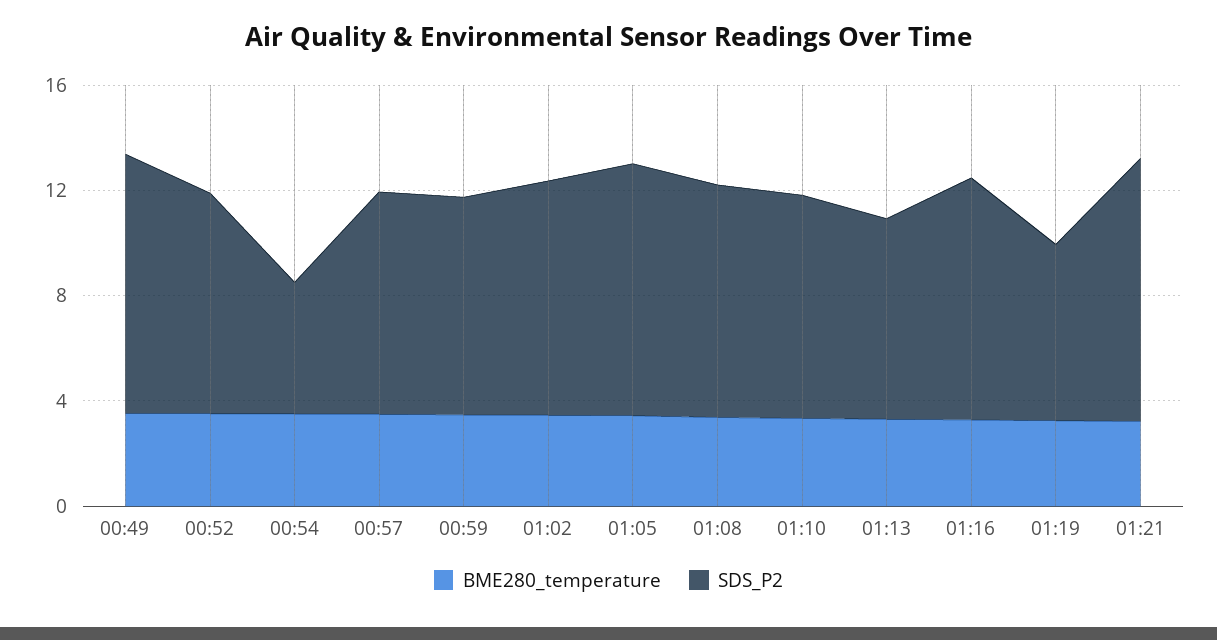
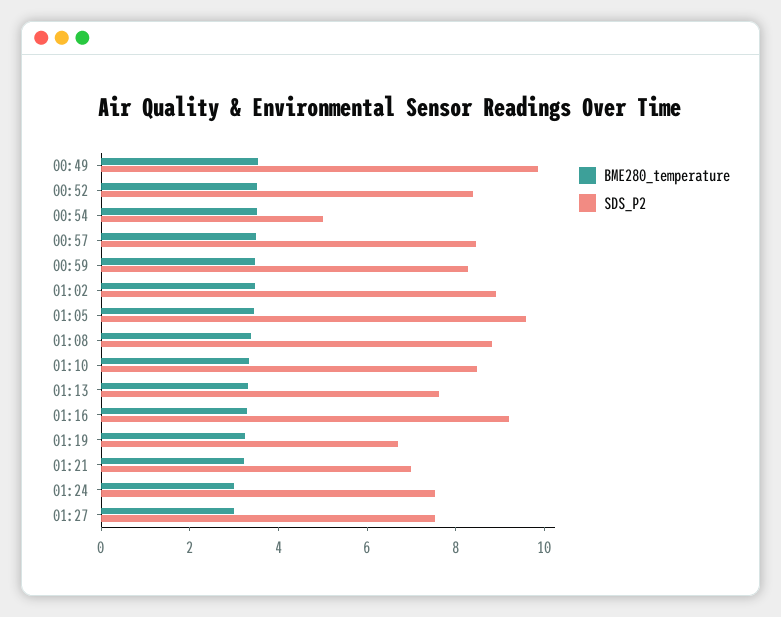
SDS_P2, 01:21: 10 -> 7
BME280_temperature, 01:24: none -> 3
SDS_P2, 01:24: none -> 7.5
BME280_temperature, 01:27: none -> 3
SDS_P2, 01:27: none -> 7.5

